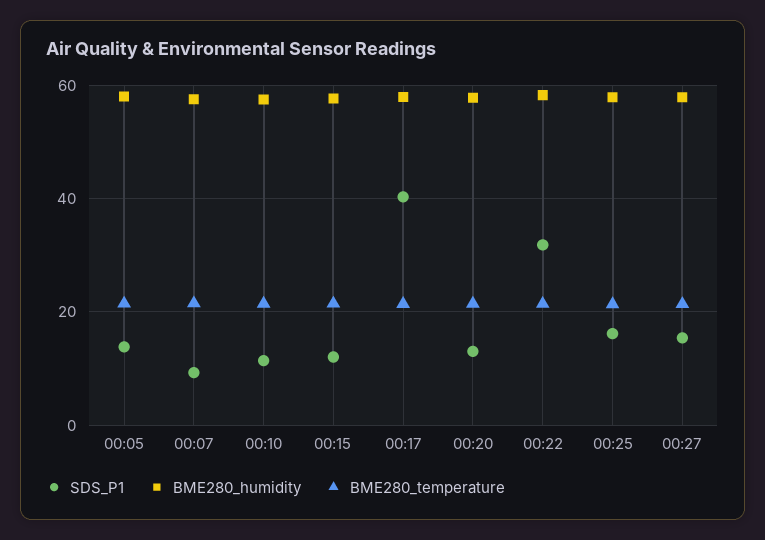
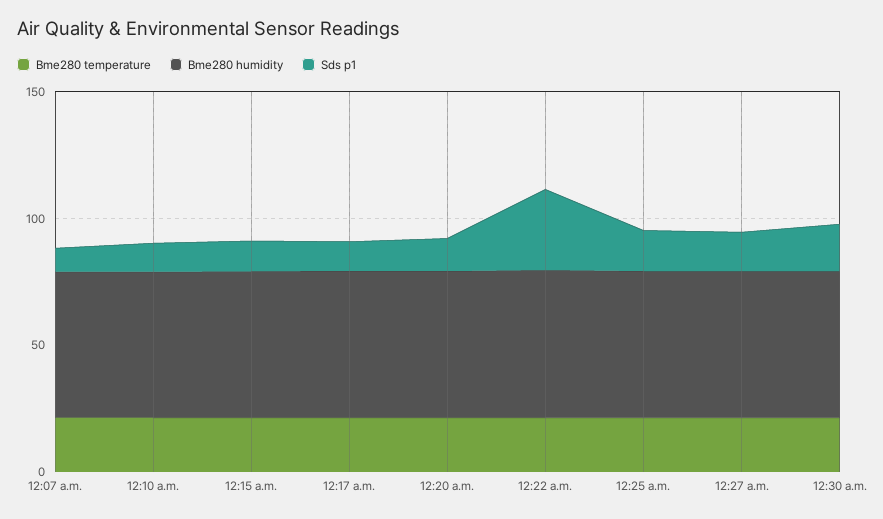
SDS_P1, 00:05: 14 -> none
BME280_humidity, 00:05: 58 -> none
BME280_temperature, 00:05: 22 -> none
SDS_P1, 00:17: 40 -> 10
BME280_temperature, 12:30 a.m.: none -> 20
BME280_humidity, 12:30 a.m.: none -> 60
SDS_P1, 12:30 a.m.: none -> 20

